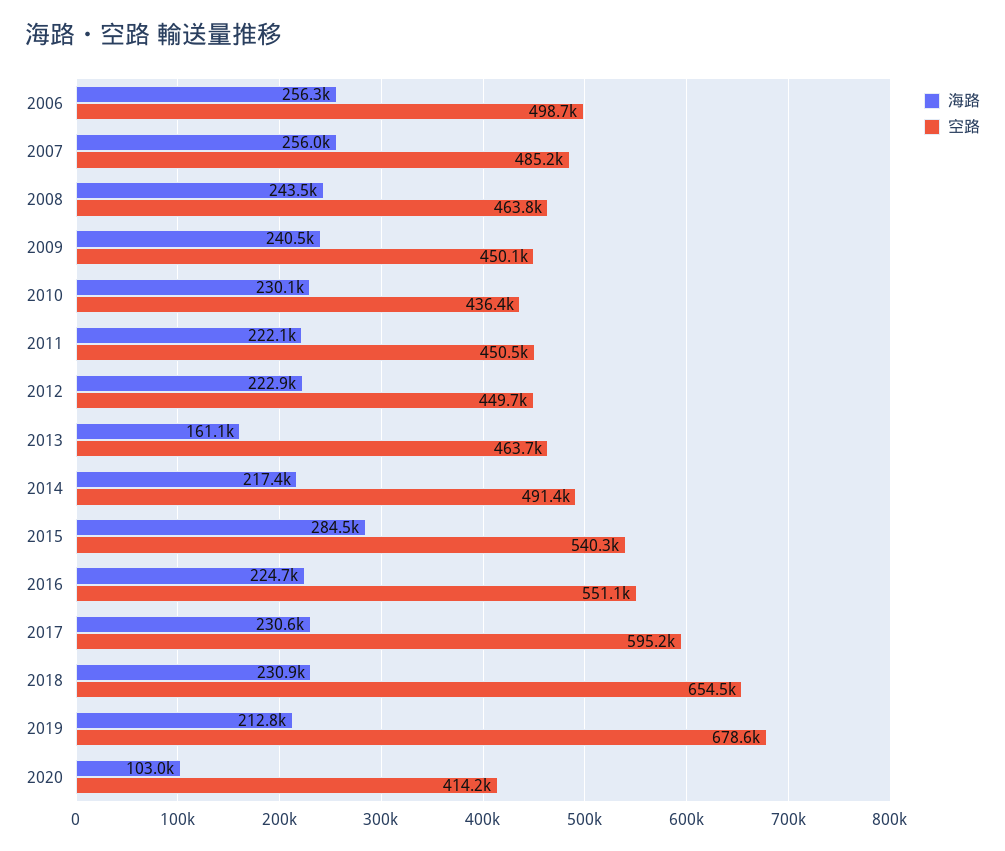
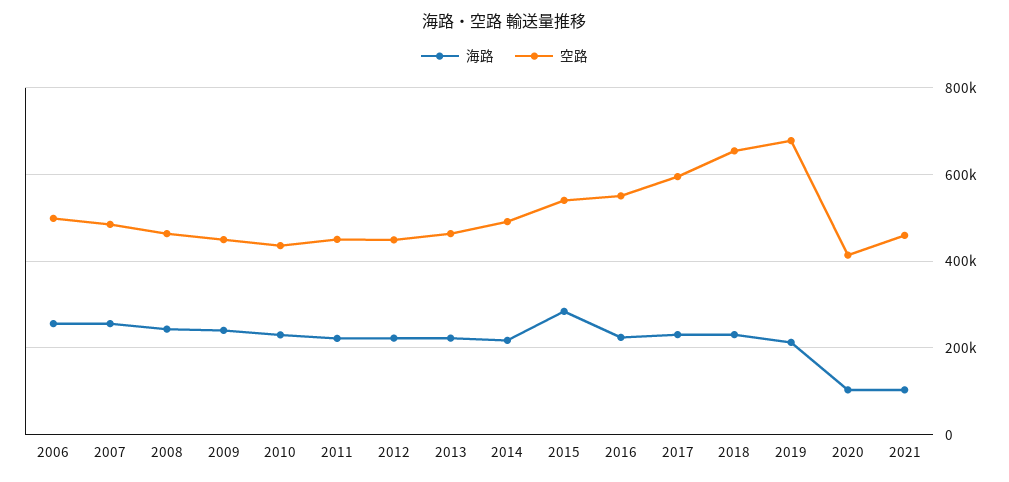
海路, 2013: 161100 -> 220000
海路, 2021: none -> 100000
空路, 2021: none -> 460000

